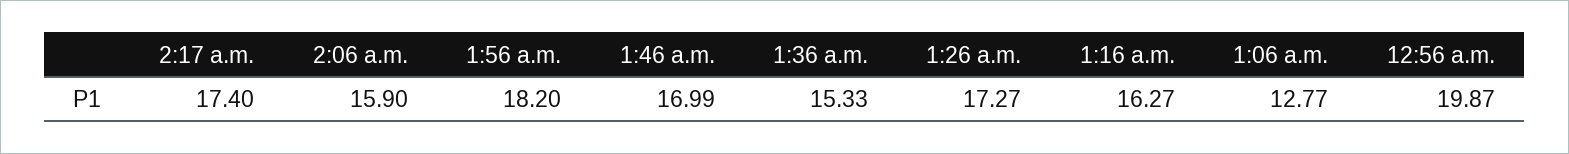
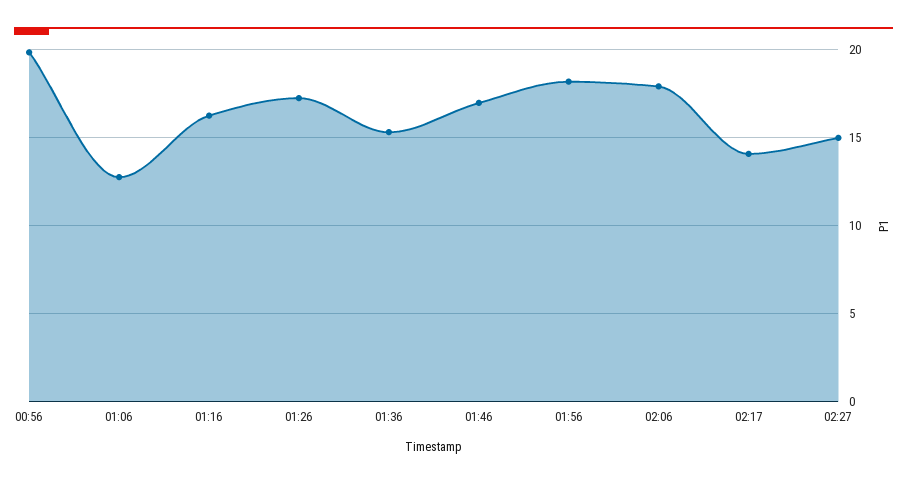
2:17 a.m.: 17.4 -> 14
2:06 a.m.: 15.9 -> 18
02:27: none -> 15

